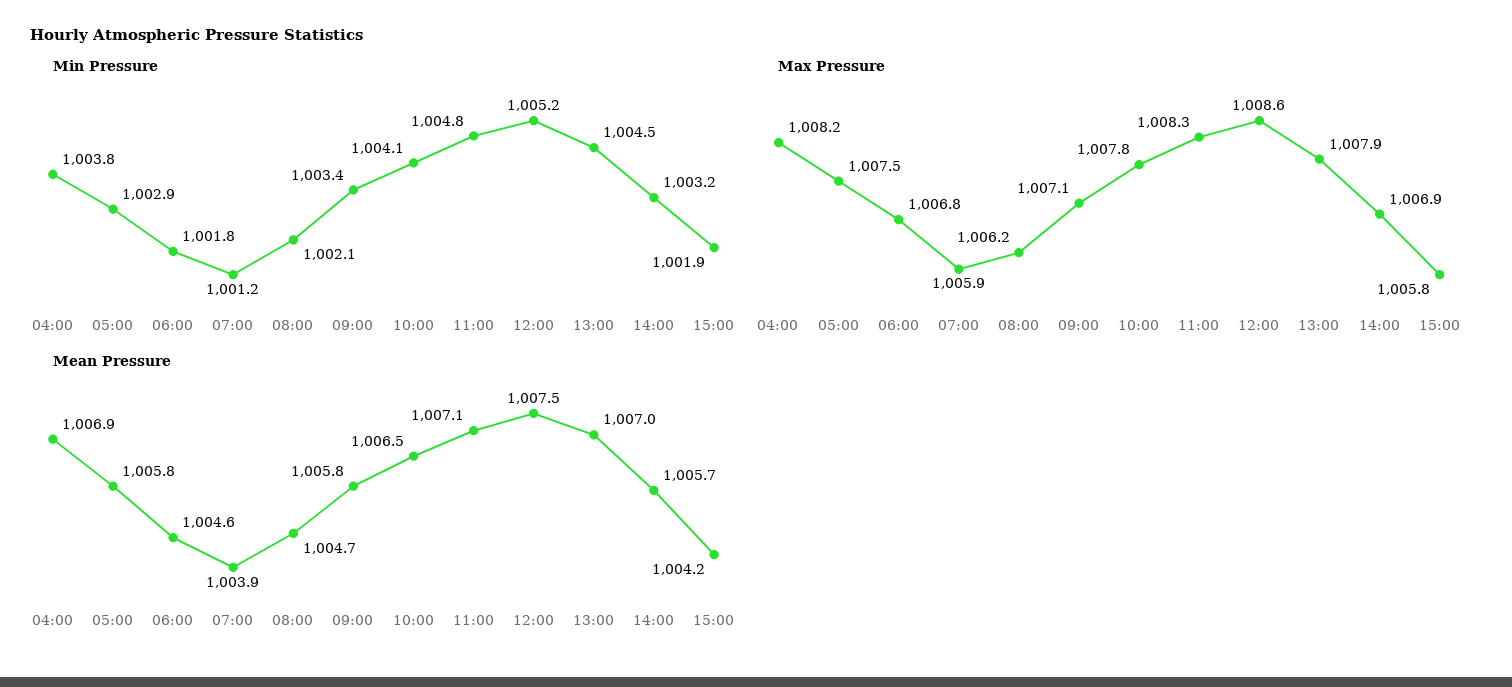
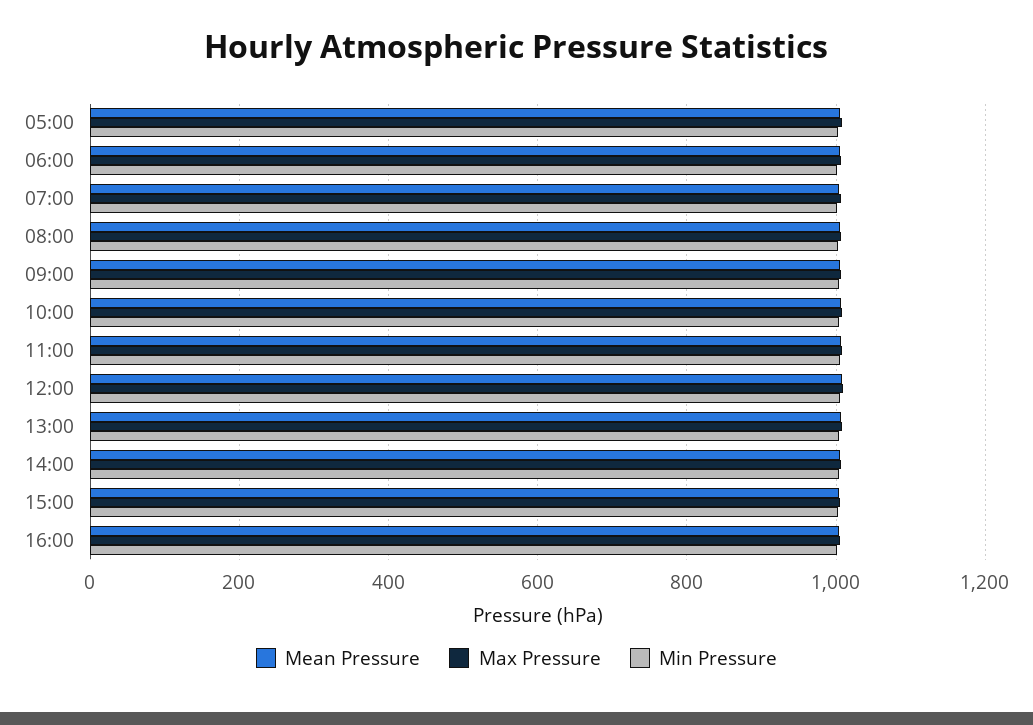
Min Pressure, 04:00: 1003.8 -> none
Max Pressure, 04:00: 1008.2 -> none
Mean Pressure, 04:00: 1006.9 -> none
Mean Pressure, 16:00: none -> 1000
Max Pressure, 16:00: none -> 1000
Min Pressure, 16:00: none -> 1000

